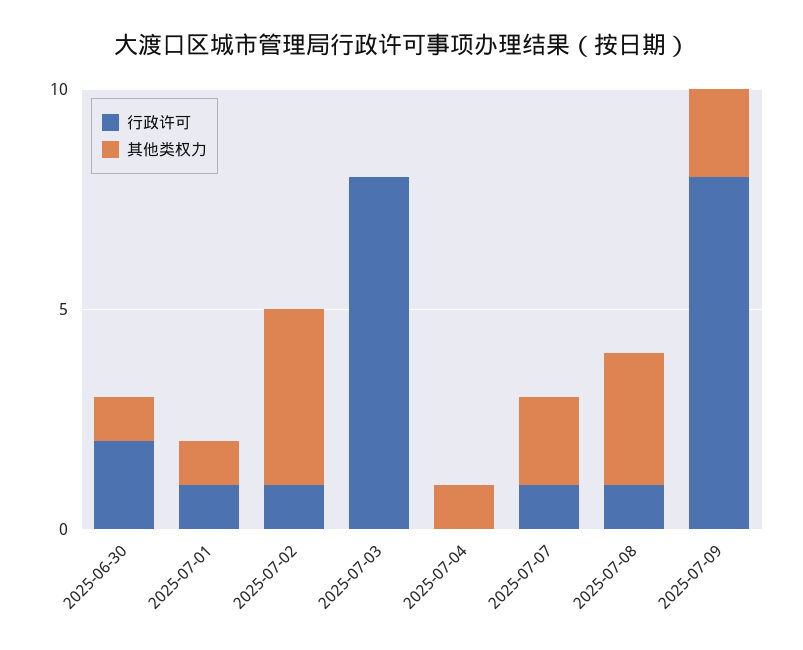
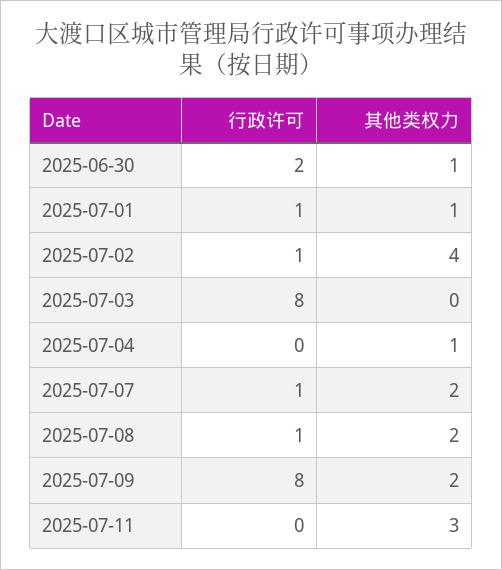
其他类权力, 2025-07-08: 3 -> 2
行政许可, 2025-07-11: none -> 0
其他类权力, 2025-07-11: none -> 3

